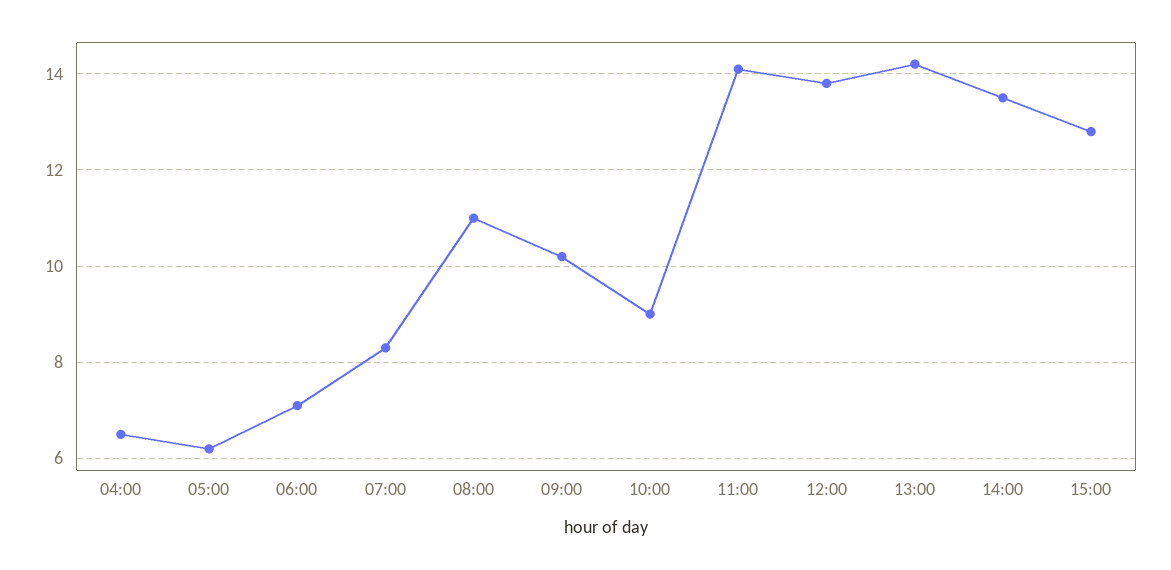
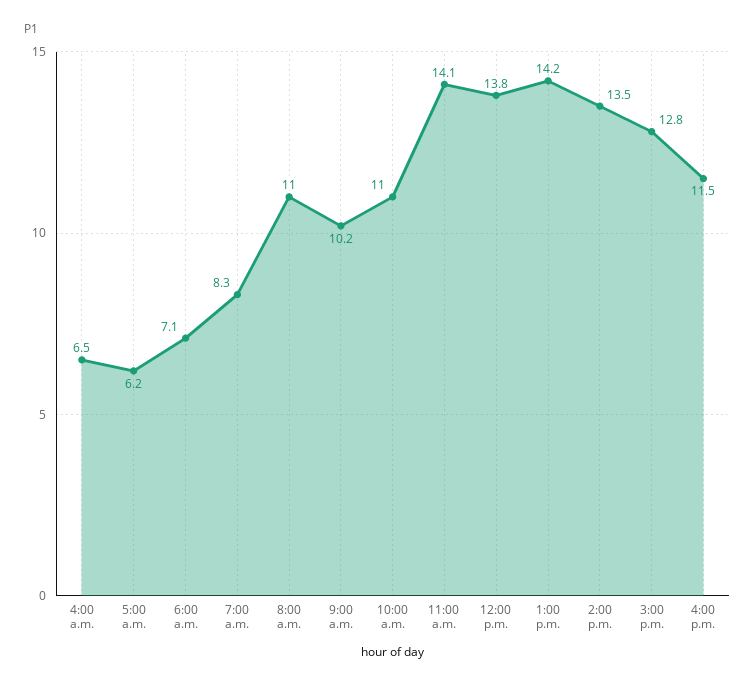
10:00: 9 -> 11
4:00 p.m.: none -> 11.5

